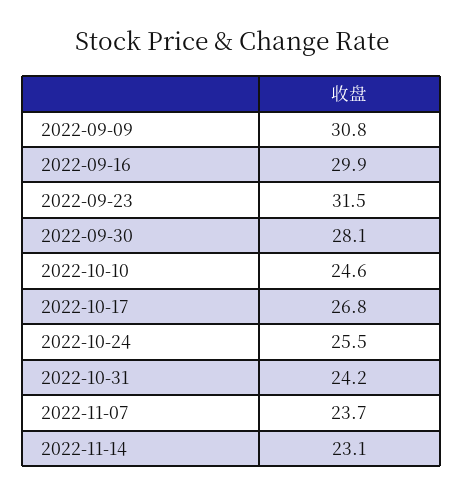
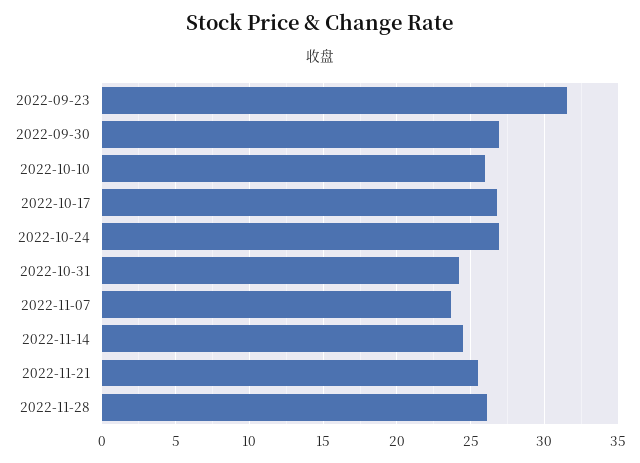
2022-09-09: 30.8 -> none
2022-09-16: 29.9 -> none
2022-09-30: 28.1 -> 27
2022-10-10: 24.6 -> 26
2022-10-24: 25.5 -> 27
2022-11-14: 23.1 -> 24.5
2022-11-21: none -> 25.5
2022-11-28: none -> 26

